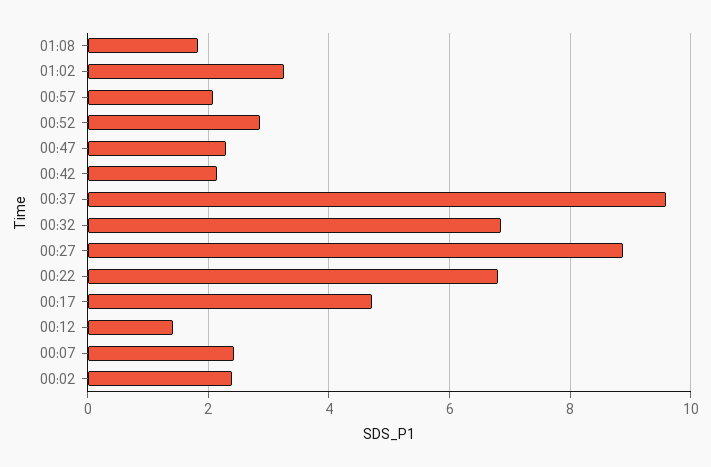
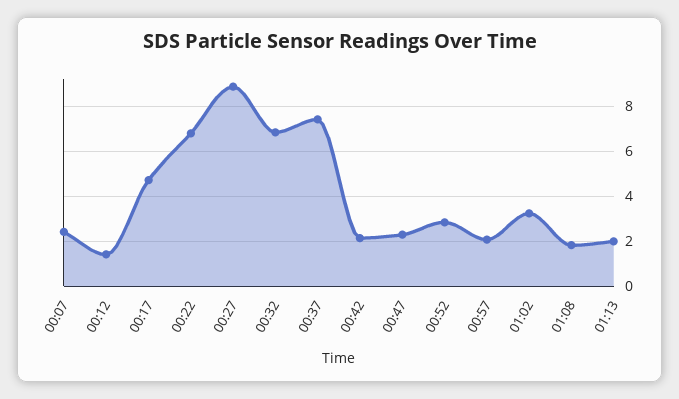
00:37: 9.6 -> 7.5
00:02: 2.4 -> none
01:13: none -> 2

